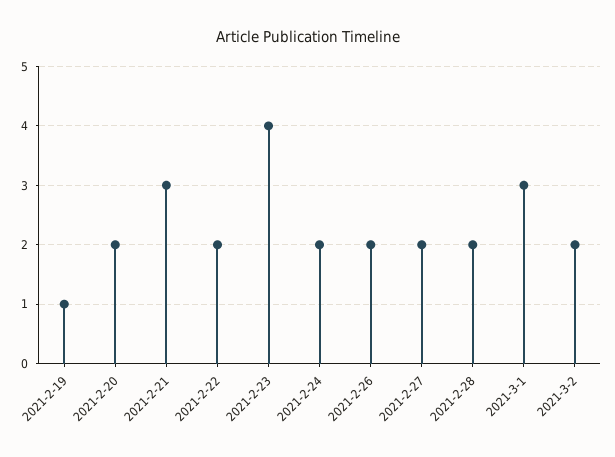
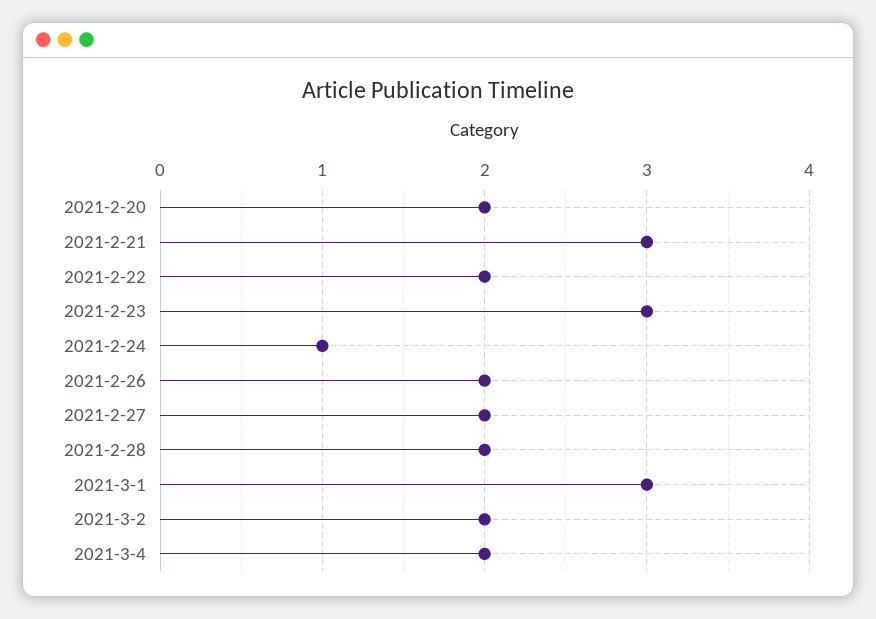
2021-2-19: 1 -> none
2021-2-23: 4 -> 3
2021-2-24: 2 -> 1
2021-3-4: none -> 2

